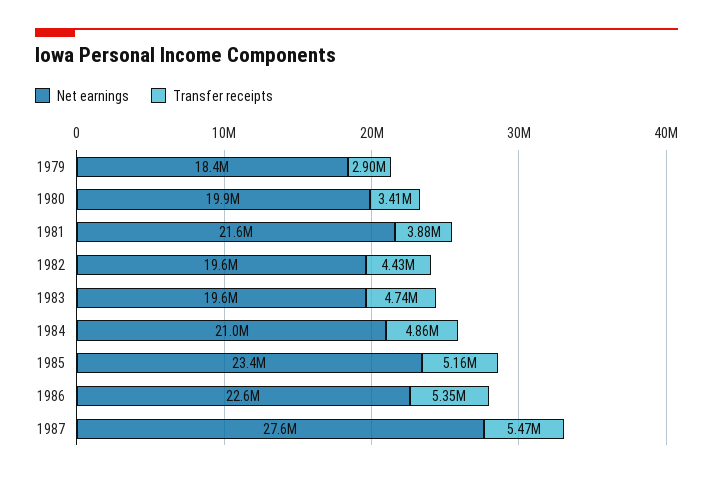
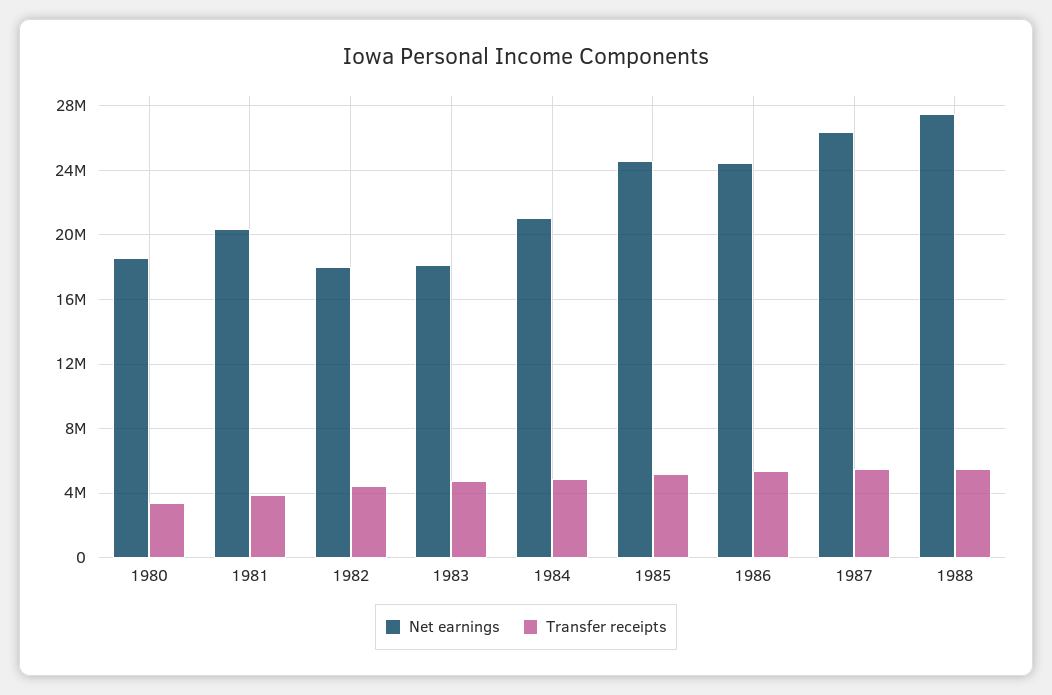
Net earnings, 1979: 18400000 -> none
Transfer receipts, 1979: 2900000 -> none
Net earnings, 1980: 19900000 -> 18500000
Net earnings, 1981: 21600000 -> 20500000
Net earnings, 1982: 19600000 -> 18000000
Net earnings, 1983: 19600000 -> 18000000
Net earnings, 1985: 23400000 -> 24500000
Net earnings, 1986: 22600000 -> 24500000
Net earnings, 1987: 27600000 -> 26500000
Net earnings, 1988: none -> 27500000
Transfer receipts, 1988: none -> 5500000

